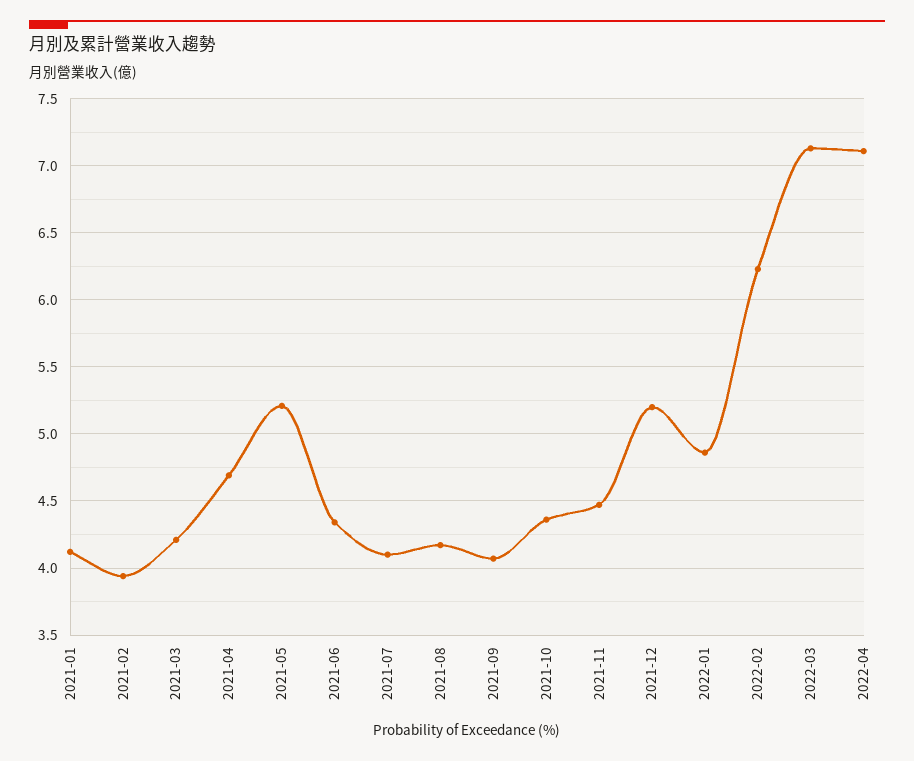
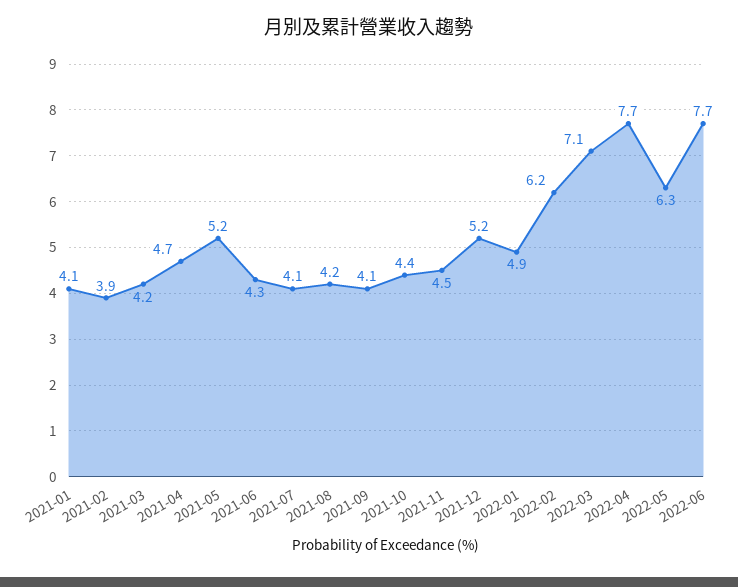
2022-04: 7.1 -> 7.7
2022-05: none -> 6.3
2022-06: none -> 7.7

